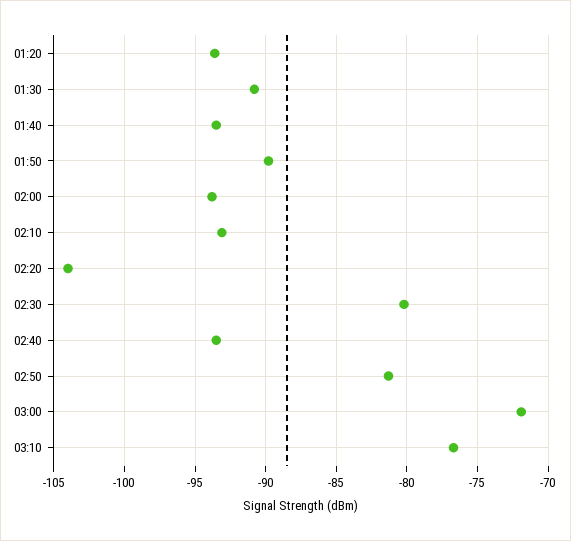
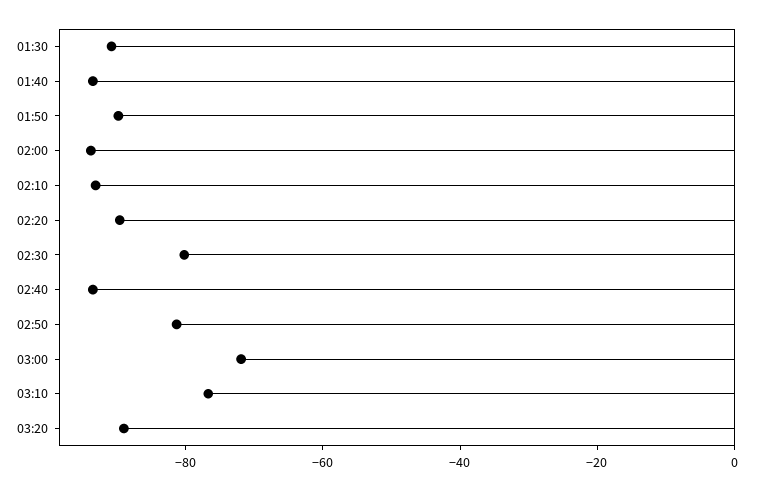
01:20: -93.5 -> none
02:20: -104 -> -90
03:20: none -> -90

